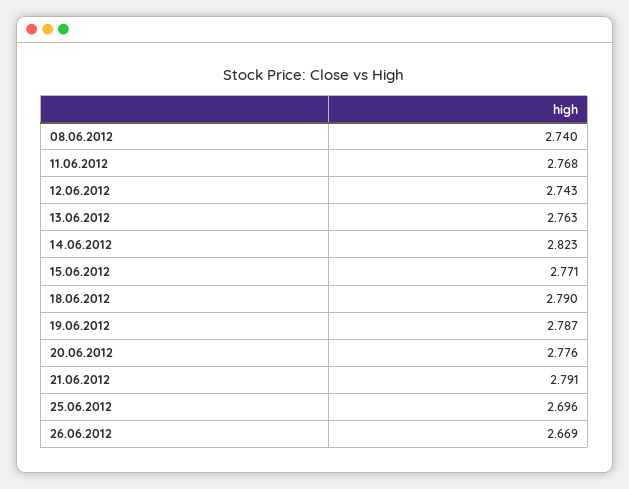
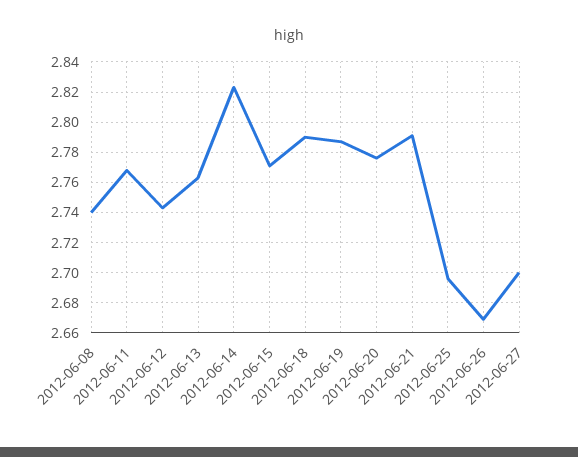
2012-06-27: none -> 2.7

